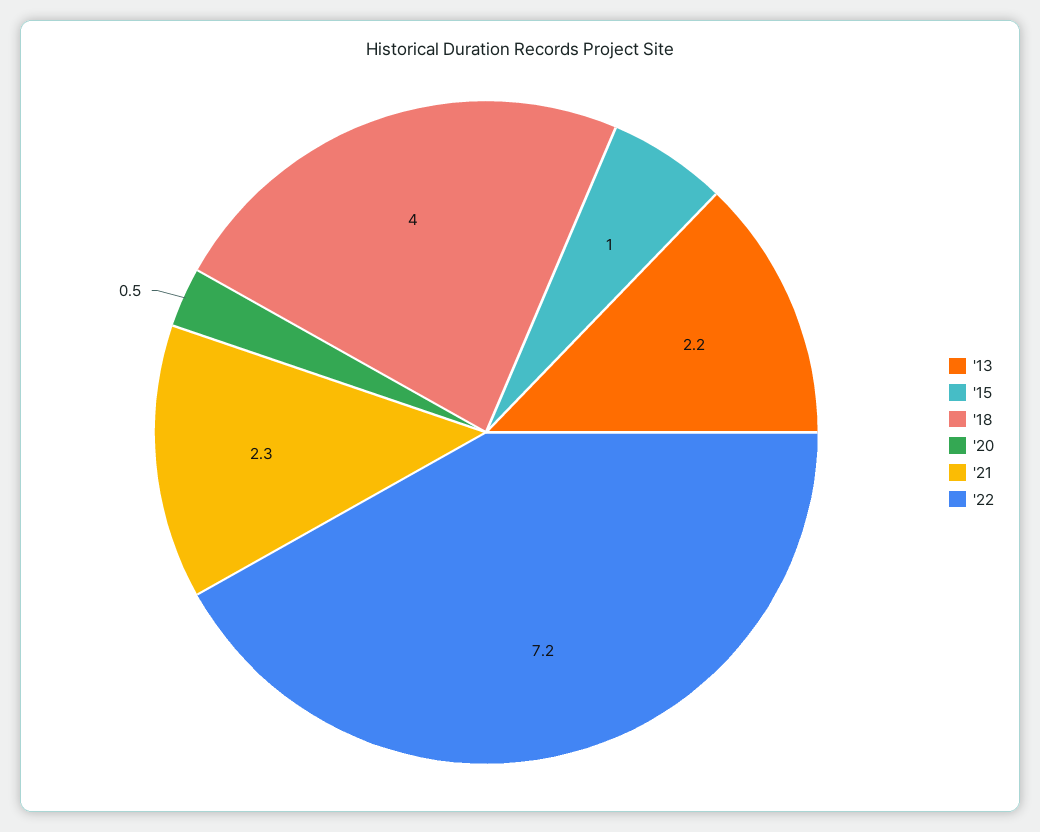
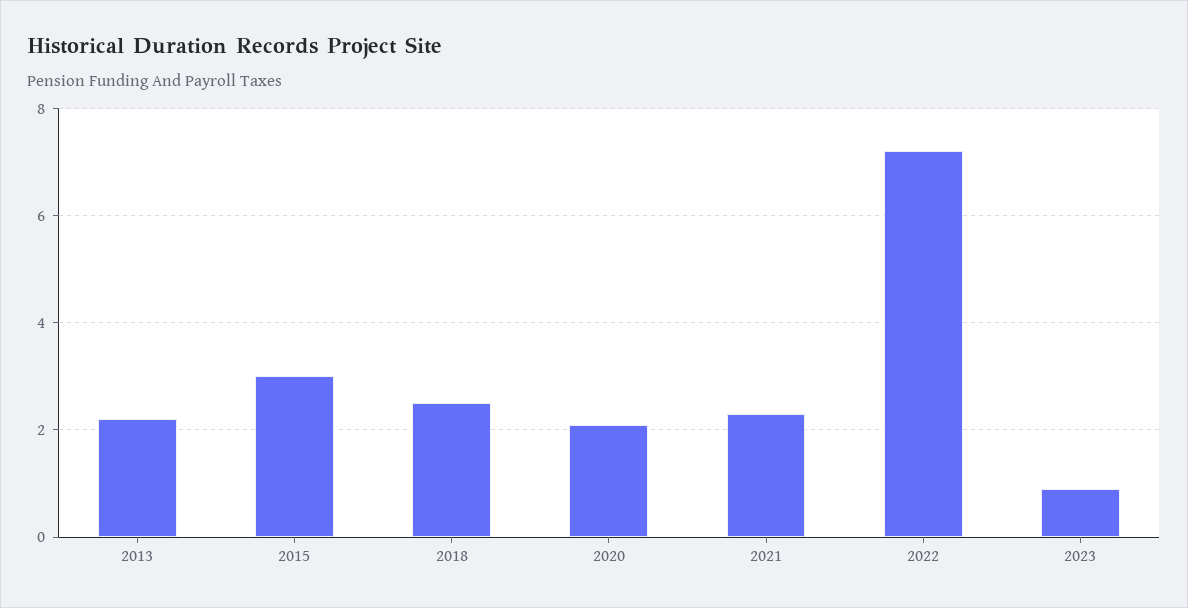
'15: 1 -> 3
'18: 4 -> 2.5
'20: 0.5 -> 2
2023: none -> 1

